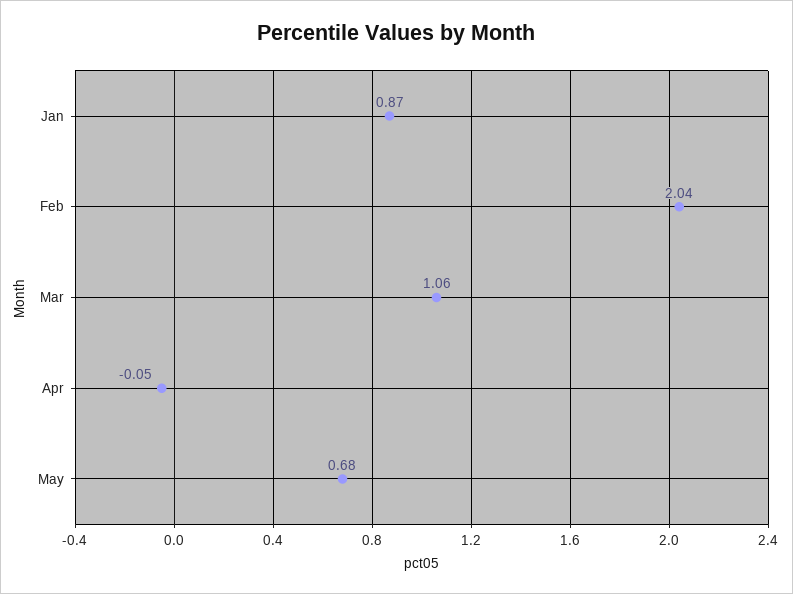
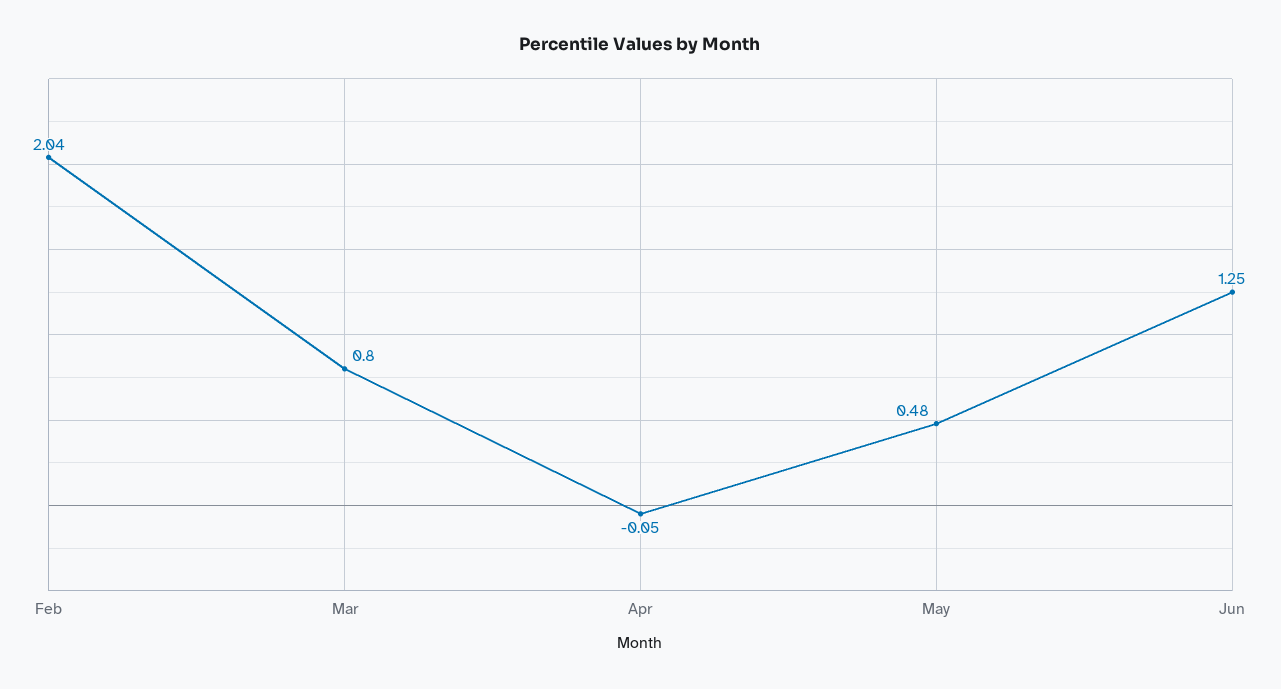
Jan: 0.87 -> none
Mar: 1.06 -> 0.8
May: 0.68 -> 0.48
Jun: none -> 1.25

